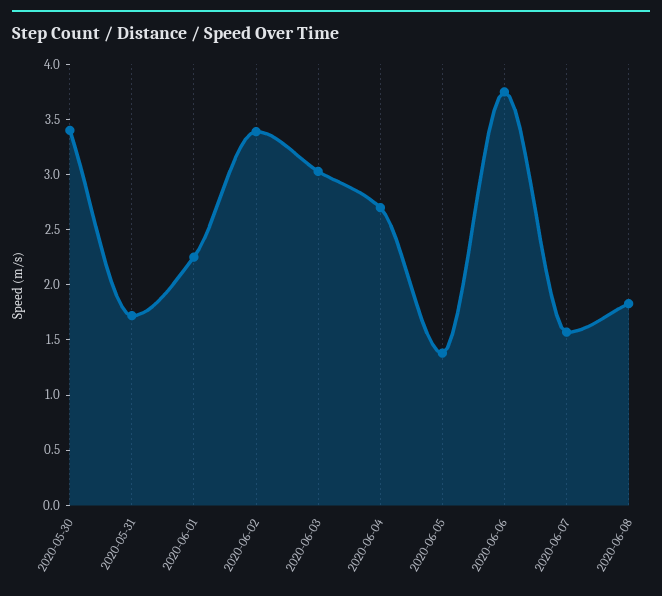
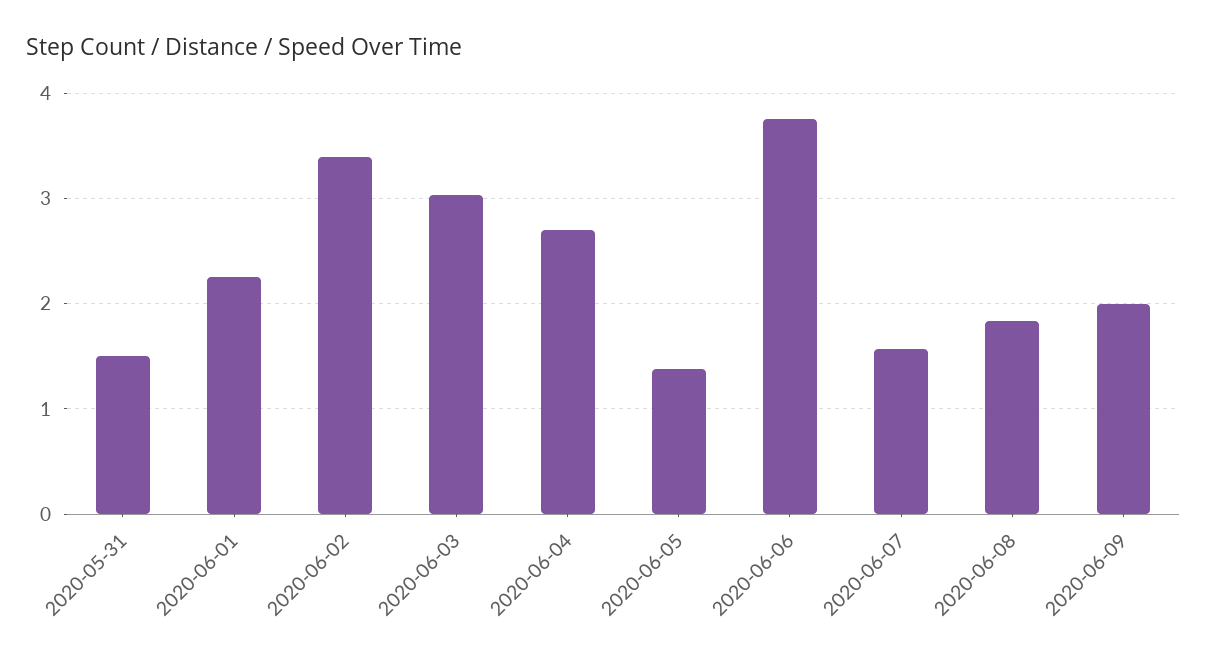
2020-05-30: 3.4 -> none
2020-05-31: 1.7 -> 1.5
2020-06-09: none -> 2

